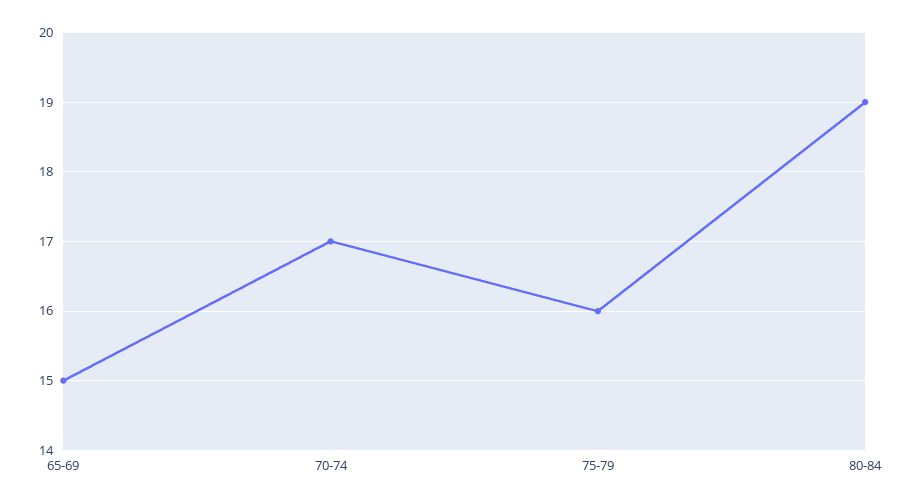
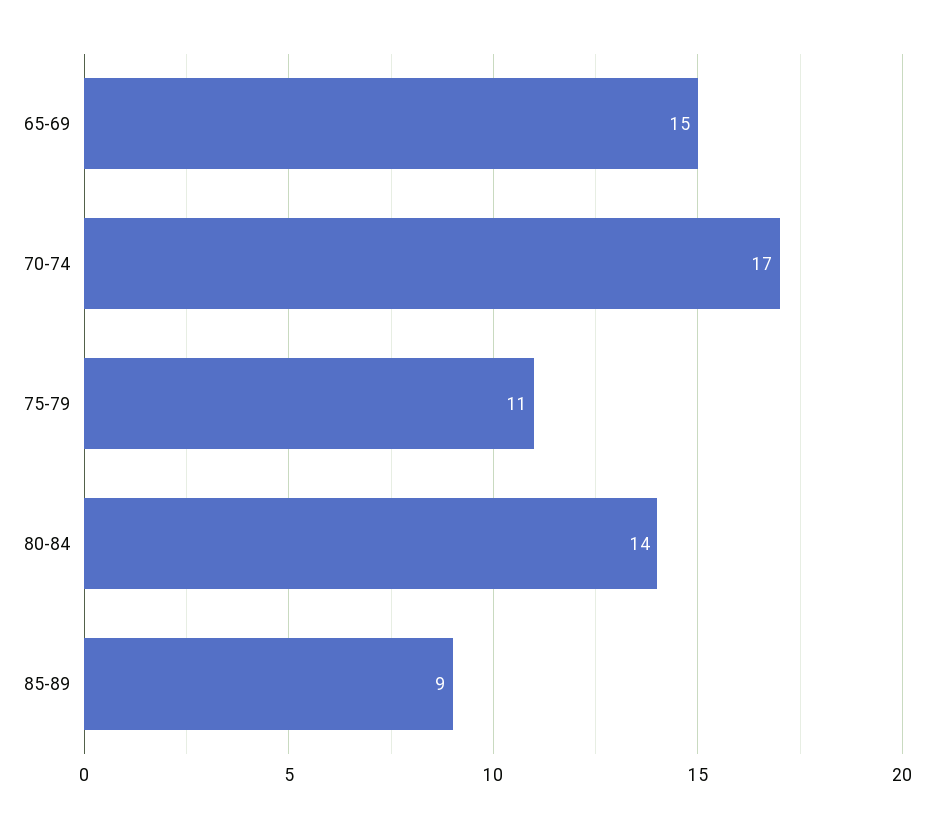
75-79: 16 -> 11
80-84: 19 -> 14
85-89: none -> 9

